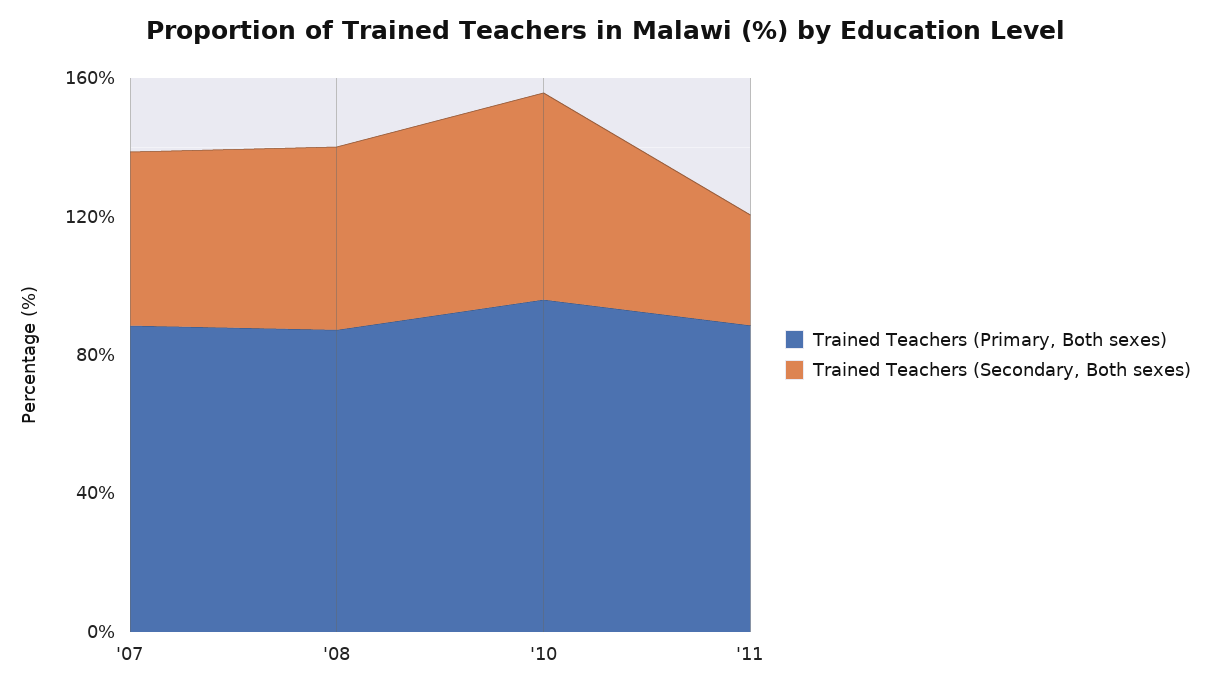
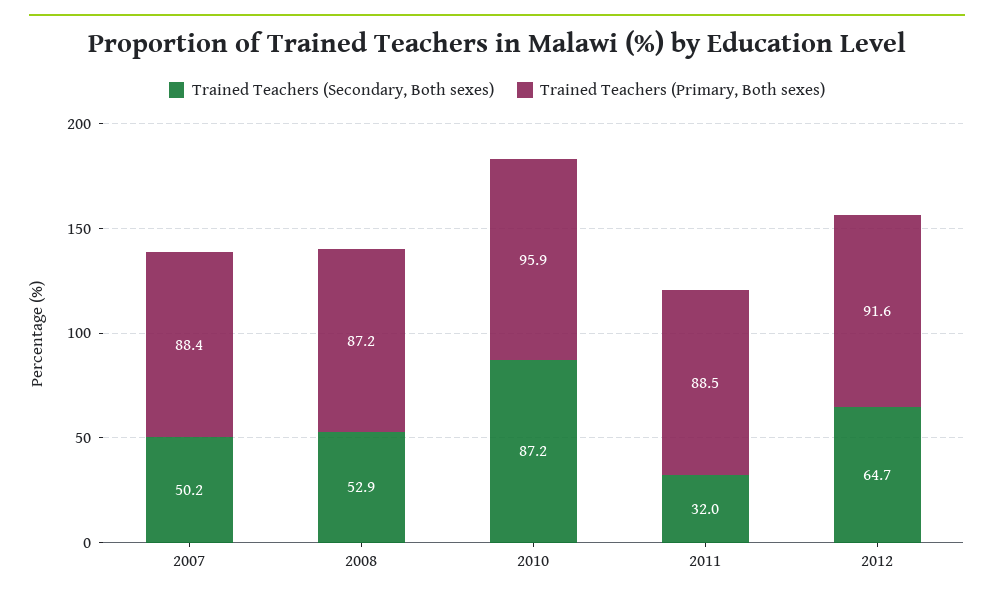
Trained Teachers (Secondary, Both sexes), '10: 60 -> 87.2
Trained Teachers (Secondary, Both sexes), 2012: none -> 64.7
Trained Teachers (Primary, Both sexes), 2012: none -> 91.6

